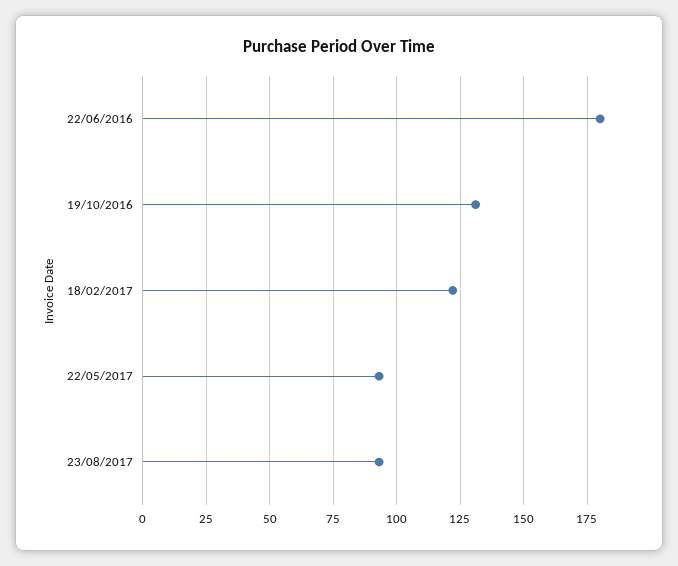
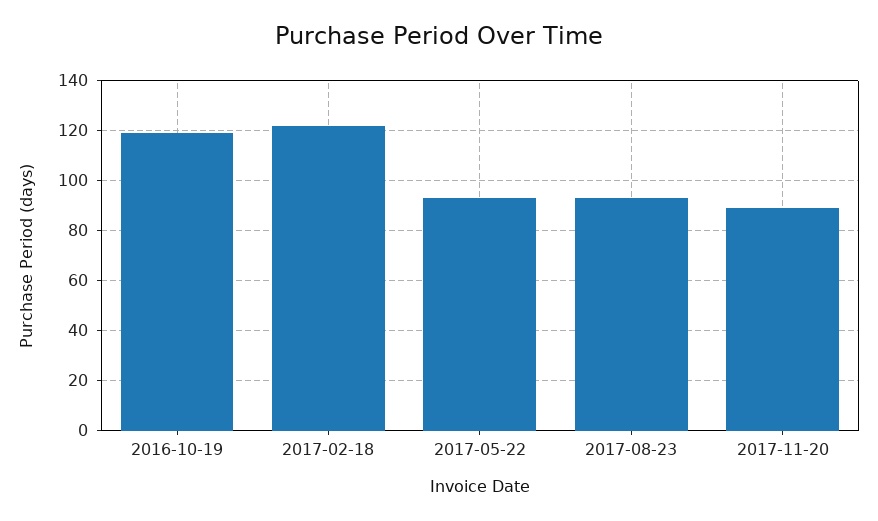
22/06/2016: 180 -> none
19/10/2016: 130 -> 120
2017-11-20: none -> 90

